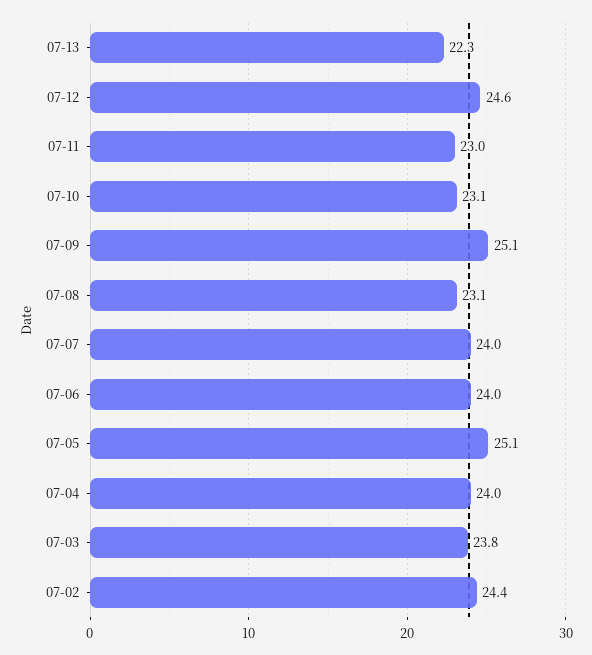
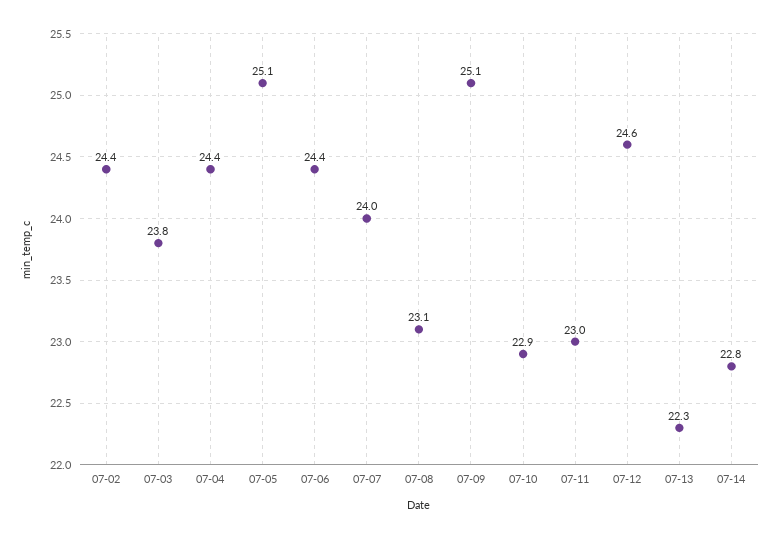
07-10: 23.1 -> 22.9
07-06: 24 -> 24.4
07-04: 24 -> 24.4
07-14: none -> 22.8

